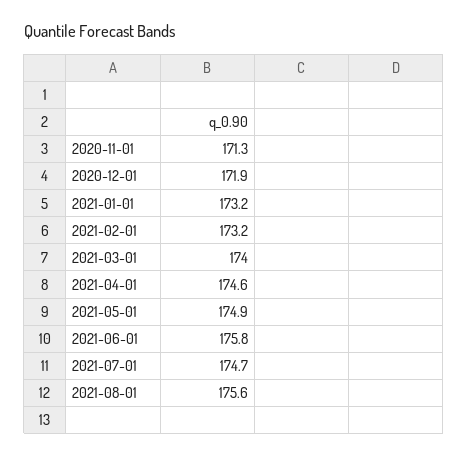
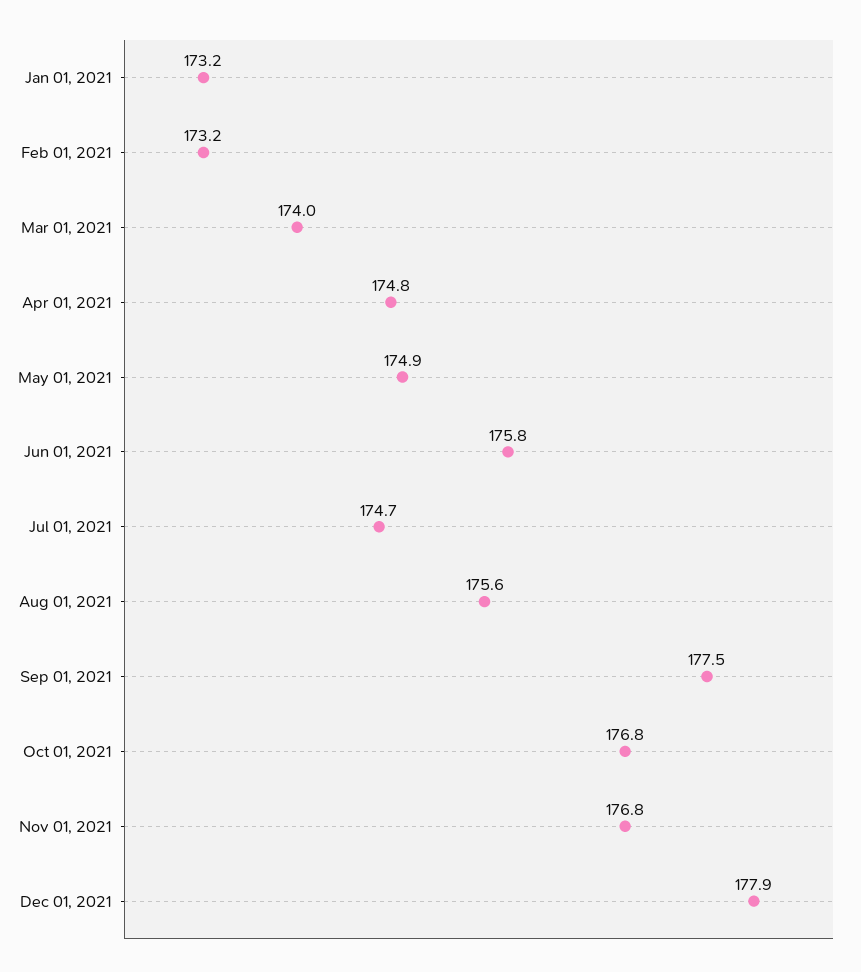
2020-11-01: 171.3 -> none
2020-12-01: 171.9 -> none
2021-04-01: 174.6 -> 174.8
Sep 01, 2021: none -> 177.5
Oct 01, 2021: none -> 176.8
Nov 01, 2021: none -> 176.8
Dec 01, 2021: none -> 177.9

